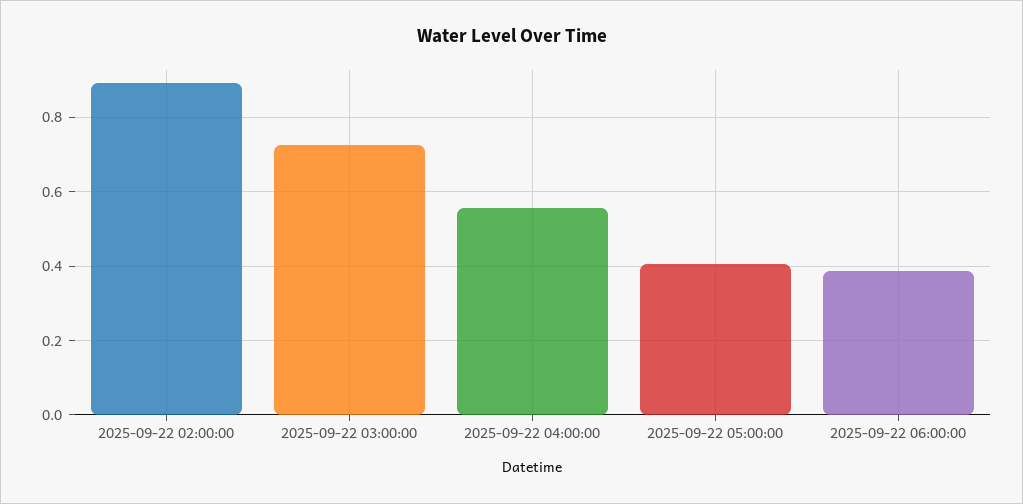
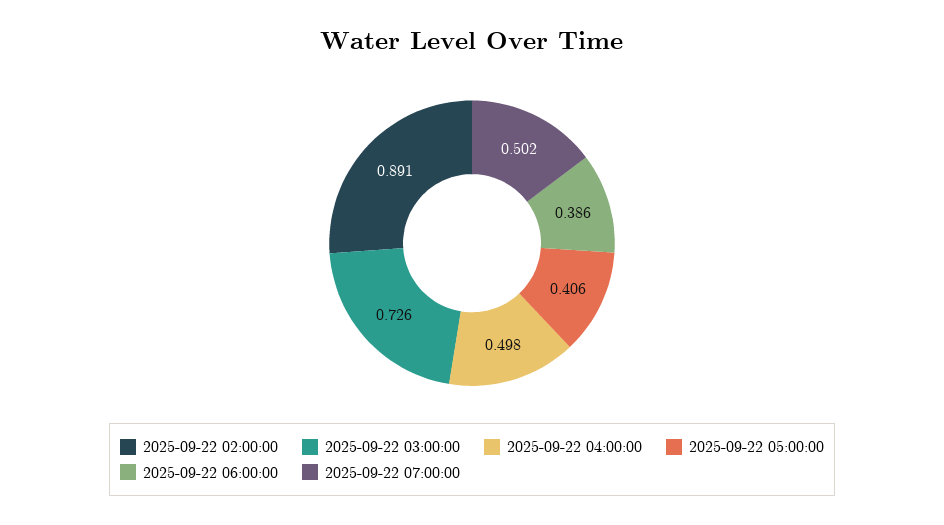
2025-09-22 04:00:00: 0.56 -> 0.498
2025-09-22 07:00:00: none -> 0.502

